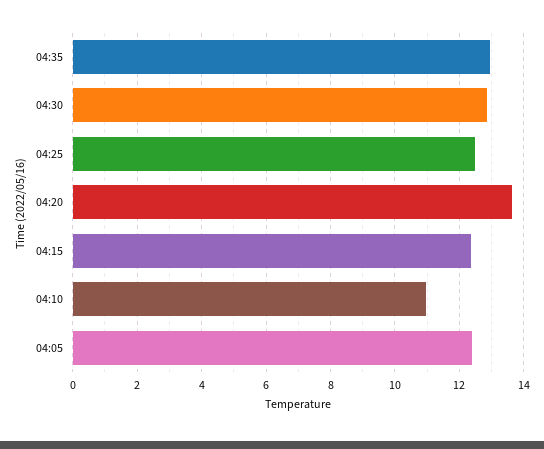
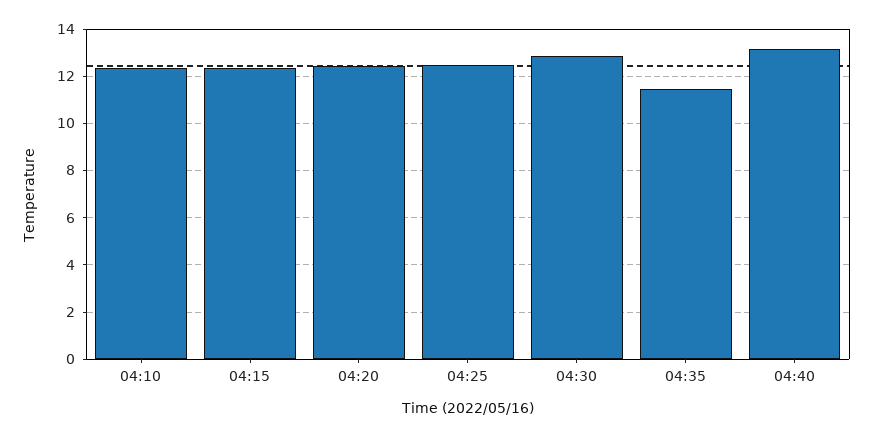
04:35: 13 -> 11.5
04:20: 13.6 -> 12.5
04:10: 11 -> 12.5
04:05: 12.4 -> none
04:40: none -> 13

